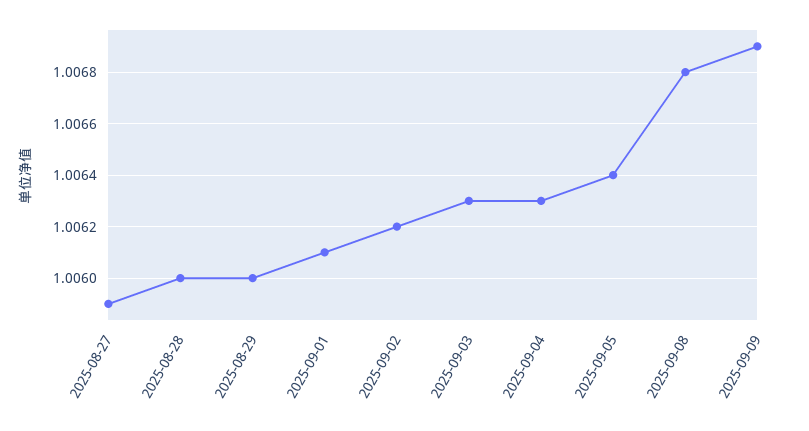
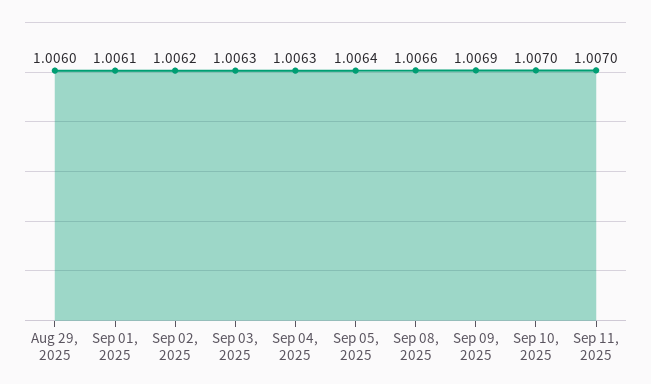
2025-08-27: 1.0059 -> none
2025-08-28: 1.006 -> none
2025-09-08: 1.0068 -> 1.0066
Sep 10, 2025: none -> 1.007
Sep 11, 2025: none -> 1.007

